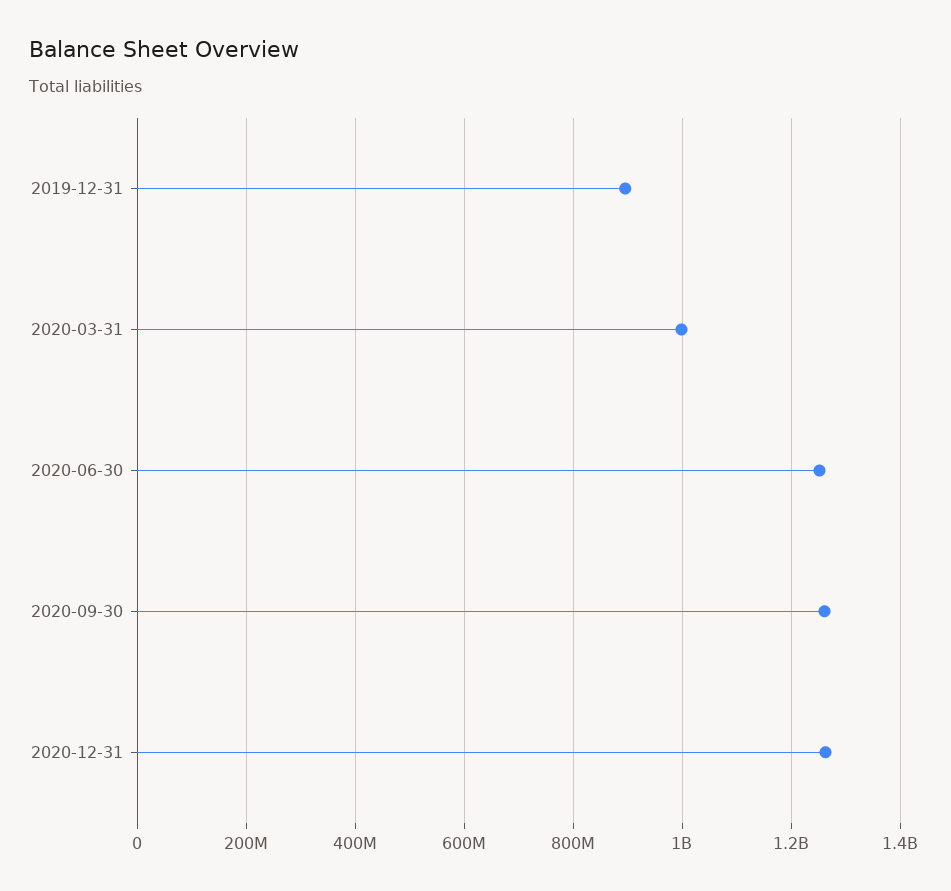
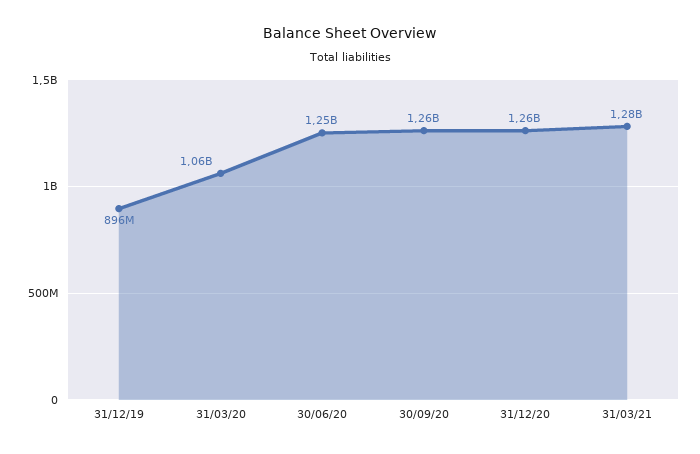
2020-03-31: 1000000000 -> 1060000000
31/03/21: none -> 1280000000

